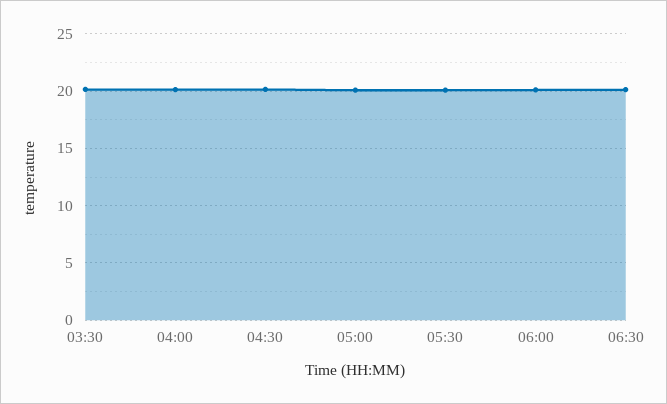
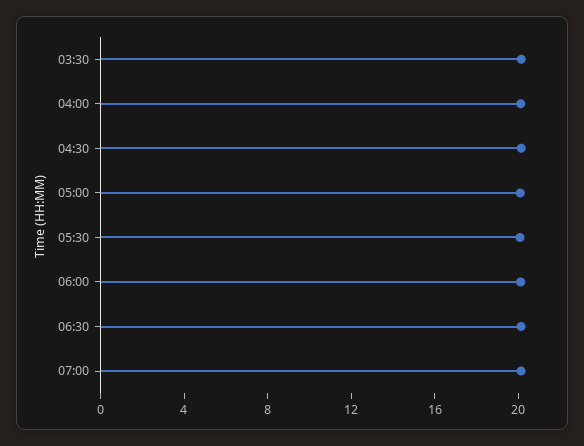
07:00: none -> 20

